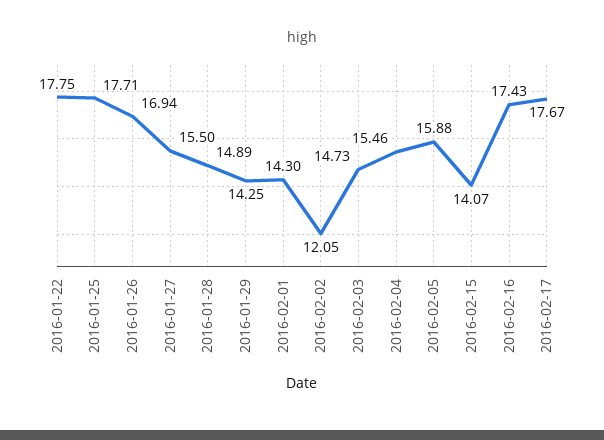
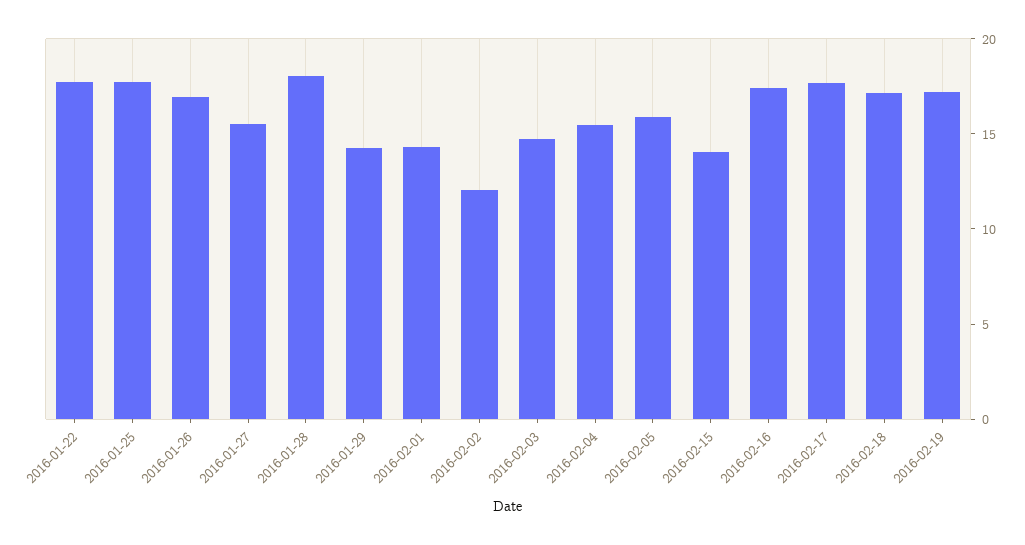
2016-01-28: 14.89 -> 18
2016-02-18: none -> 17
2016-02-19: none -> 17

